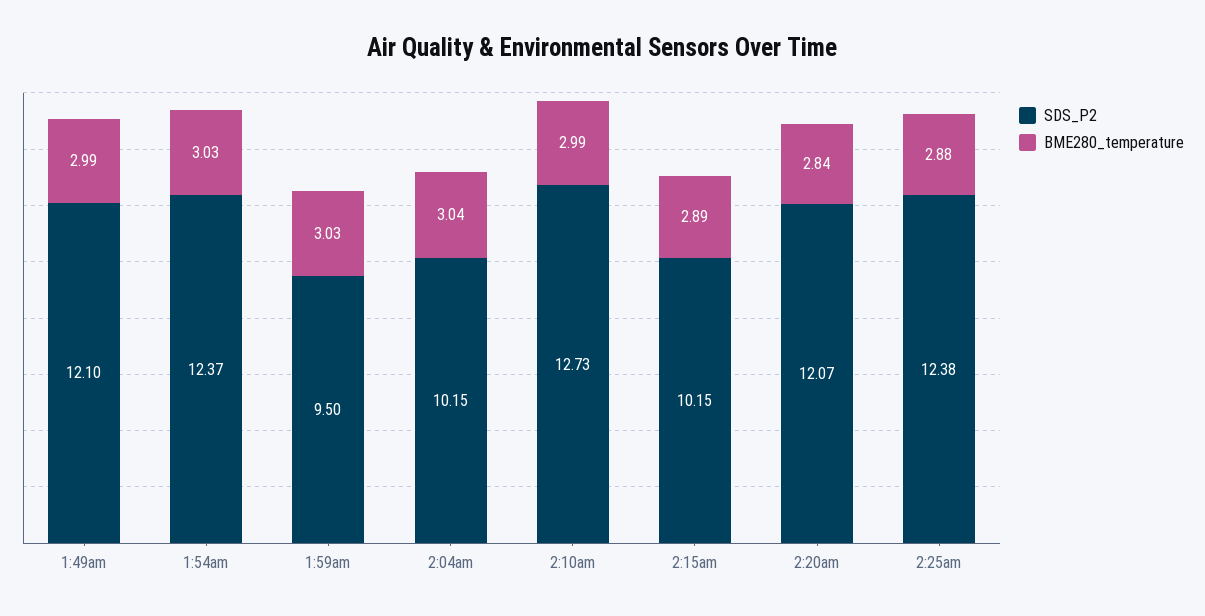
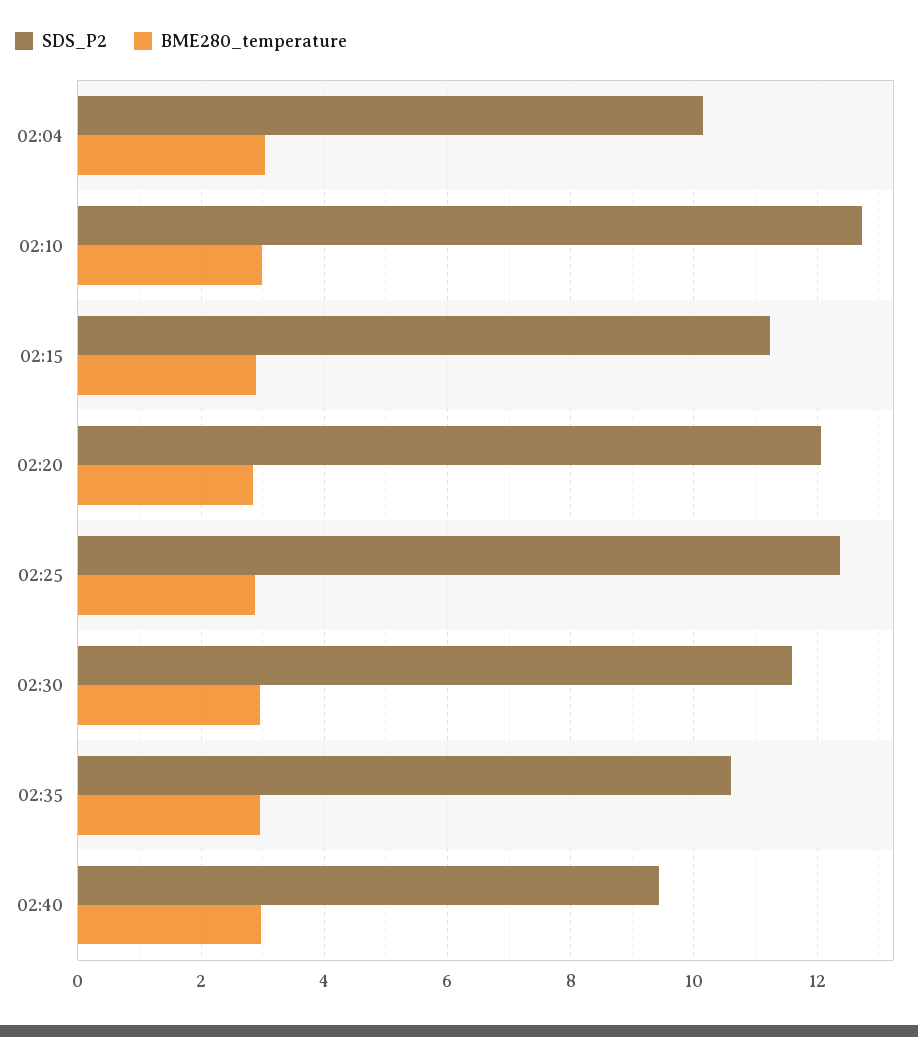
SDS_P2, 1:49am: 12.1 -> none
BME280_temperature, 1:49am: 2.99 -> none
SDS_P2, 1:54am: 12.37 -> none
BME280_temperature, 1:54am: 3.03 -> none
SDS_P2, 1:59am: 9.5 -> none
BME280_temperature, 1:59am: 3.03 -> none
SDS_P2, 2:15am: 10.15 -> 11.2
SDS_P2, 02:30: none -> 11.6
BME280_temperature, 02:30: none -> 3
SDS_P2, 02:35: none -> 10.6
BME280_temperature, 02:35: none -> 3
SDS_P2, 02:40: none -> 9.4
BME280_temperature, 02:40: none -> 3

